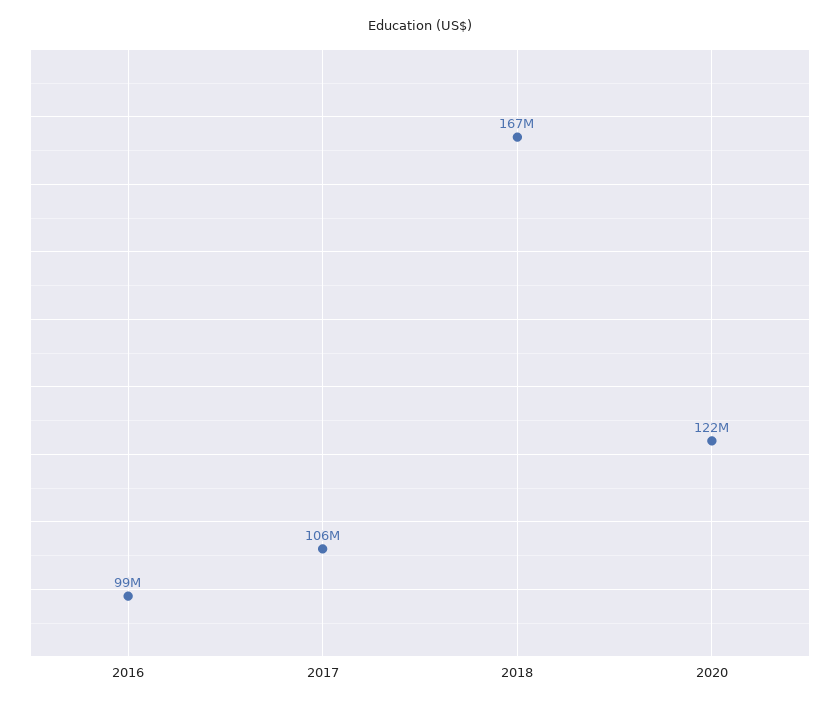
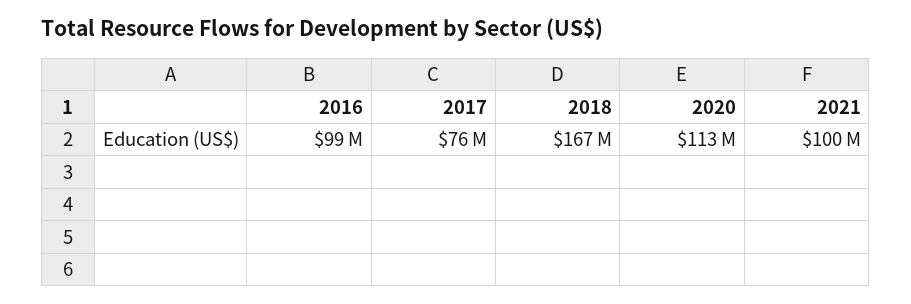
2017: 106000000 -> 76000000
2020: 122000000 -> 113000000
2021: none -> 100000000

